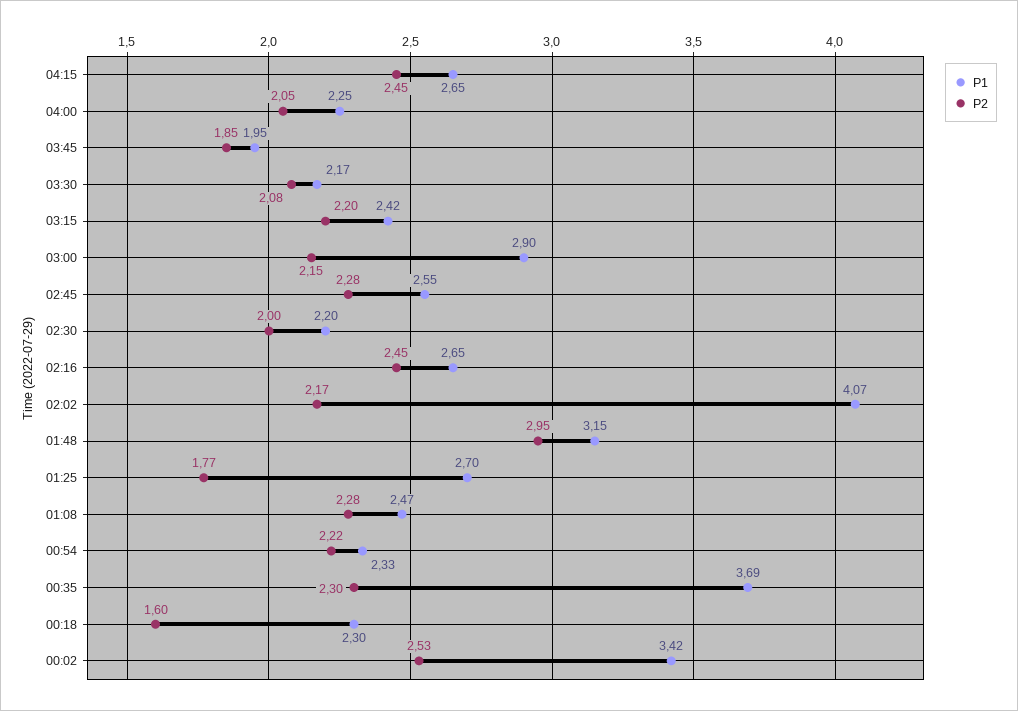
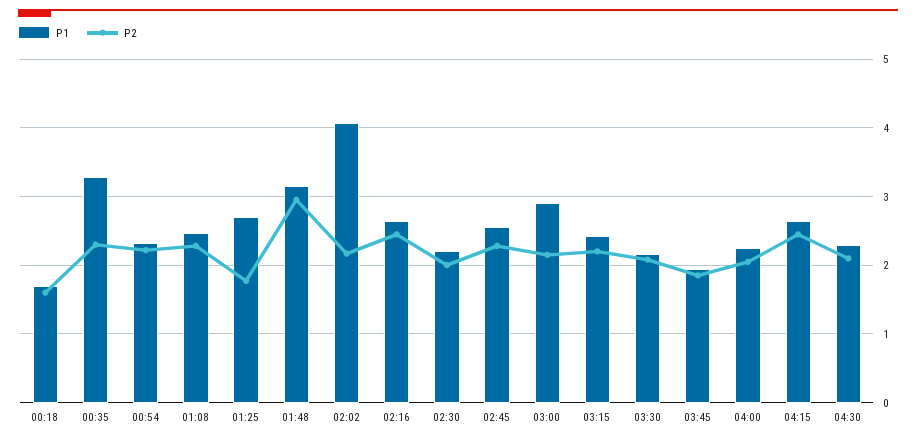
P1, 00:35: 3.69 -> 3.3
P1, 00:18: 2.3 -> 1.7
P1, 00:02: 3.42 -> none
P2, 00:02: 2.53 -> none
P1, 04:30: none -> 2.3
P2, 04:30: none -> 2.1

